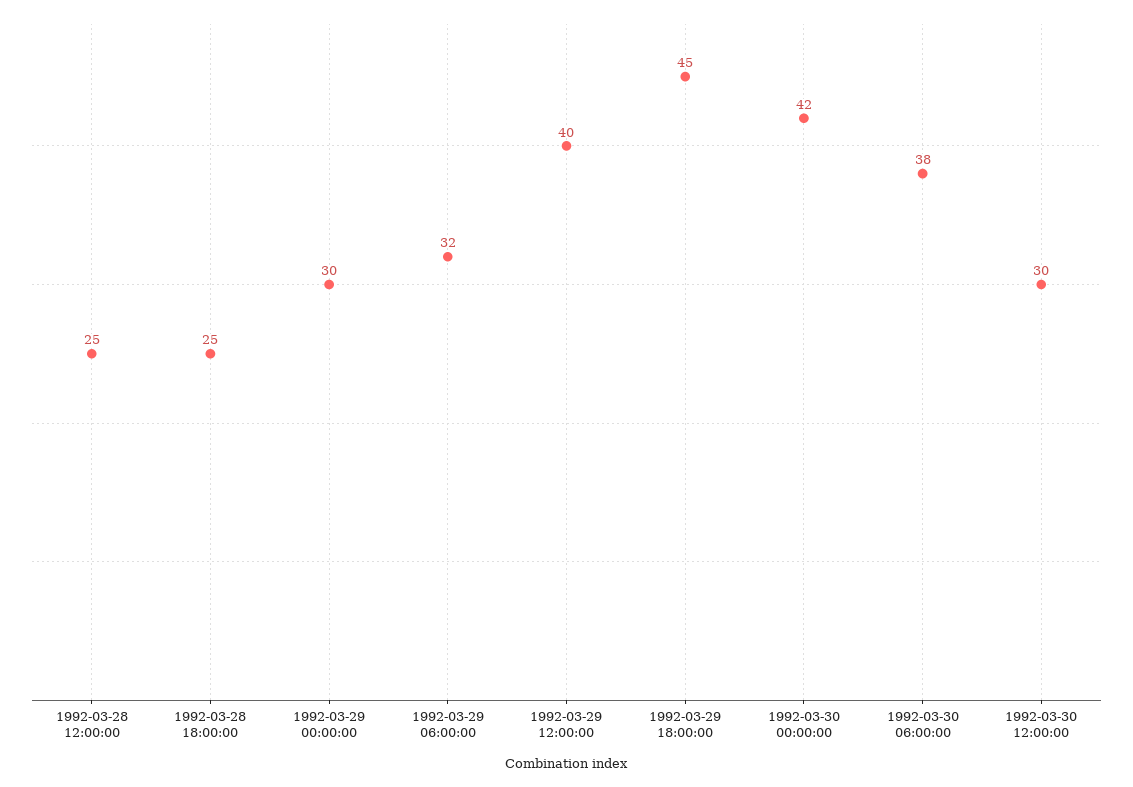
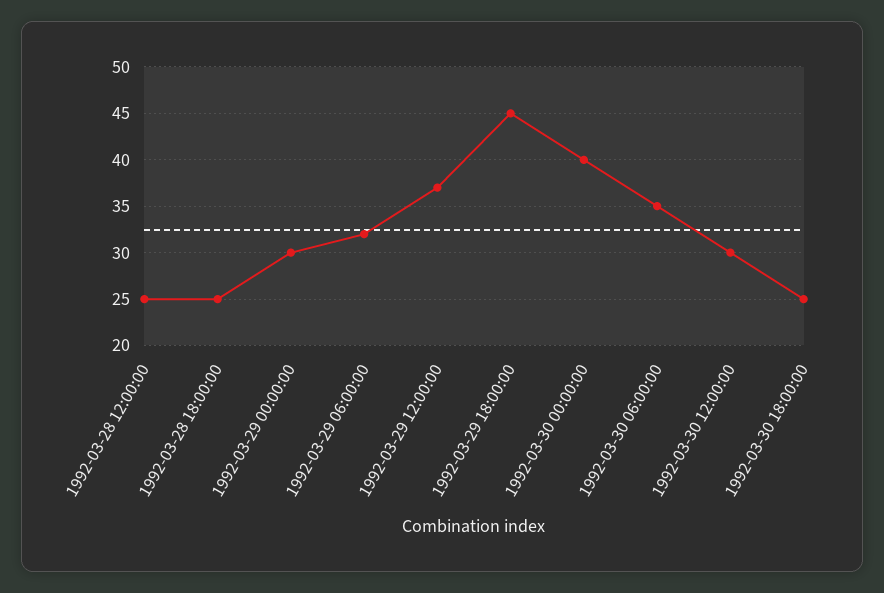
1992-03-29 12:00:00: 40 -> 37
1992-03-30 00:00:00: 42 -> 40
1992-03-30 06:00:00: 38 -> 35
1992-03-30 18:00:00: none -> 25

